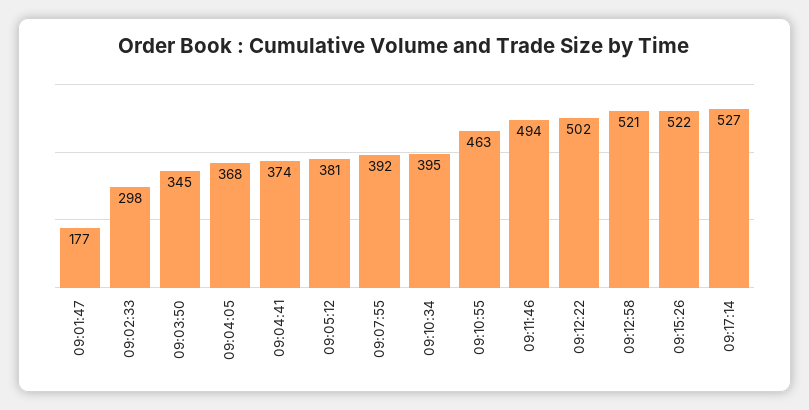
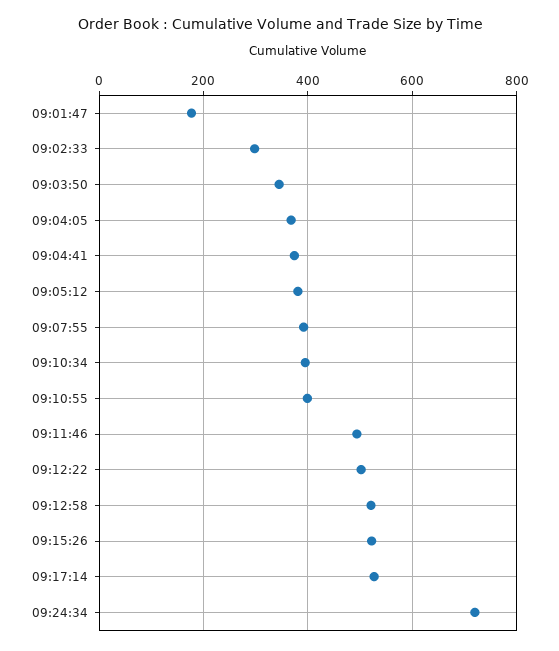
09:10:55: 463 -> 400
09:24:34: none -> 720

